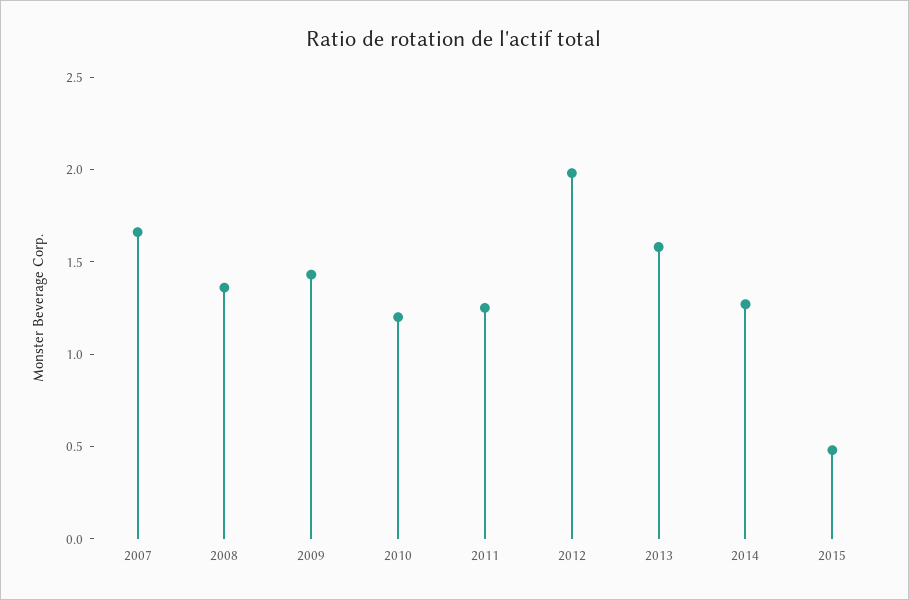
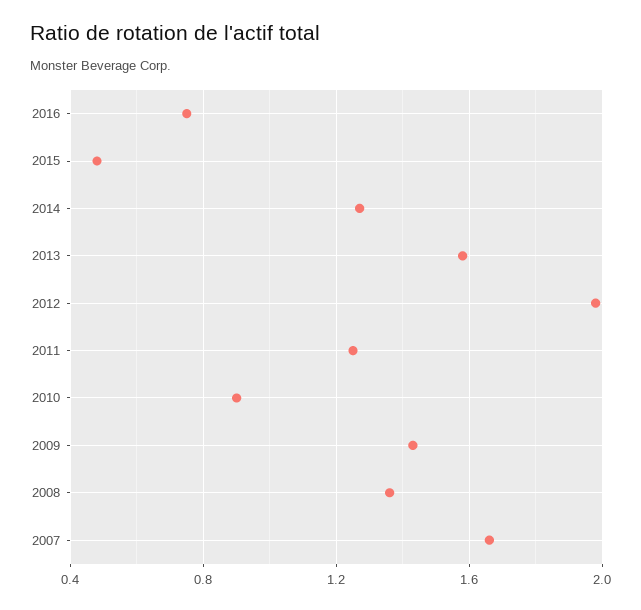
2010: 1.2 -> 0.9
2016: none -> 0.75

